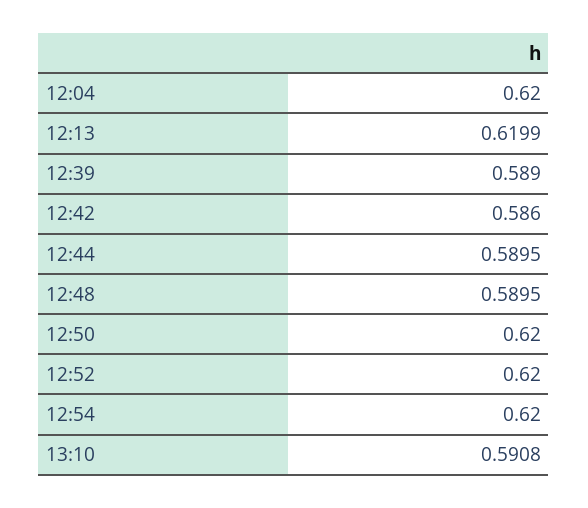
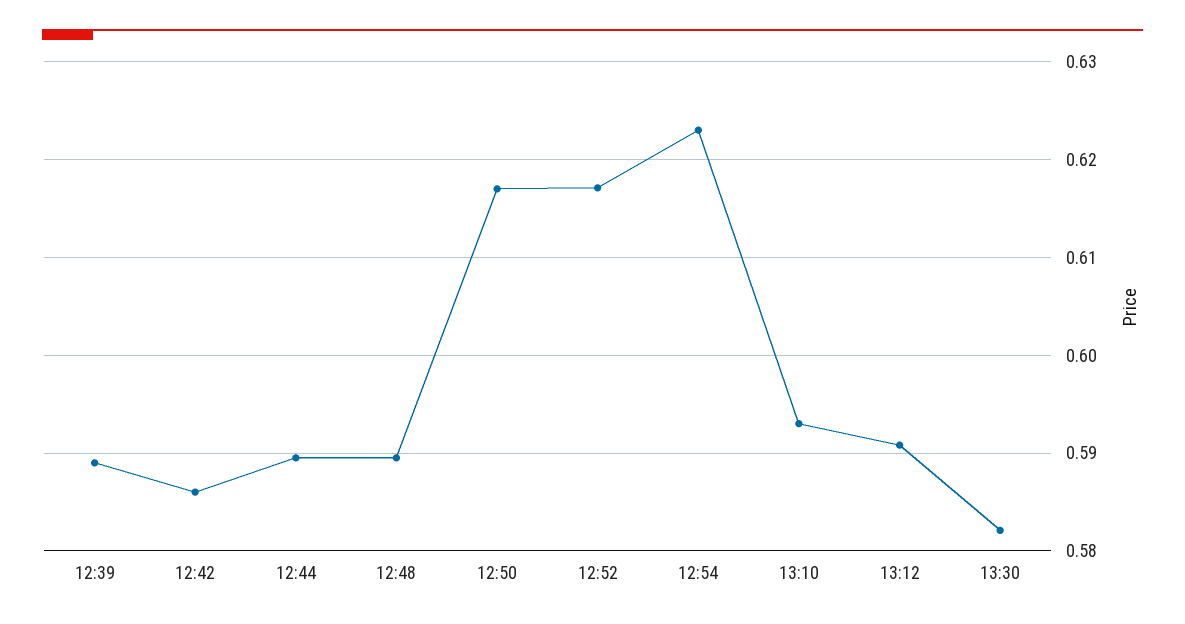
12:04: 0.62 -> none
12:13: 0.6199 -> none
12:50: 0.62 -> 0.617
12:52: 0.62 -> 0.617
12:54: 0.62 -> 0.623
13:10: 0.5908 -> 0.593
13:12: none -> 0.591
13:30: none -> 0.582

